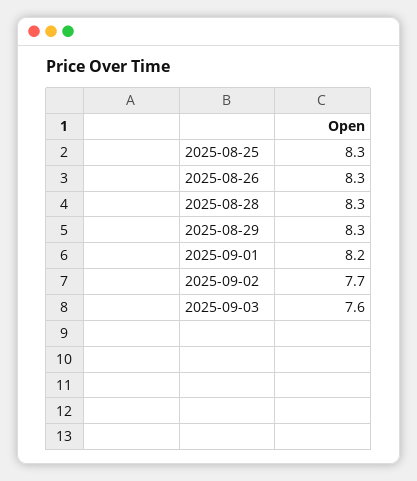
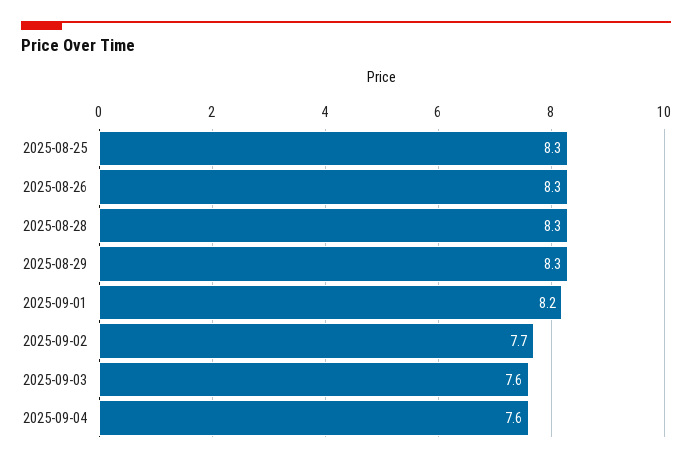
2025-09-04: none -> 7.6

